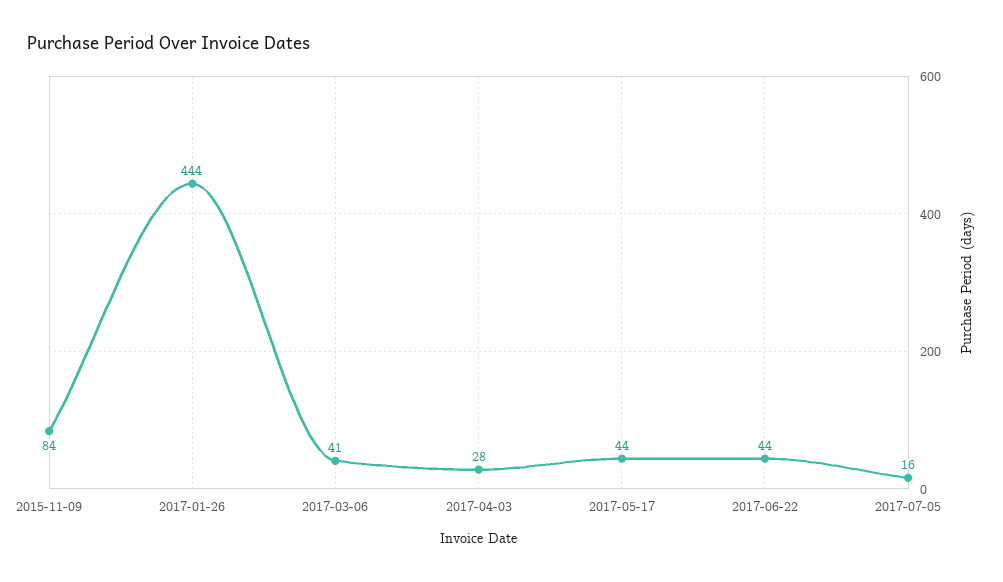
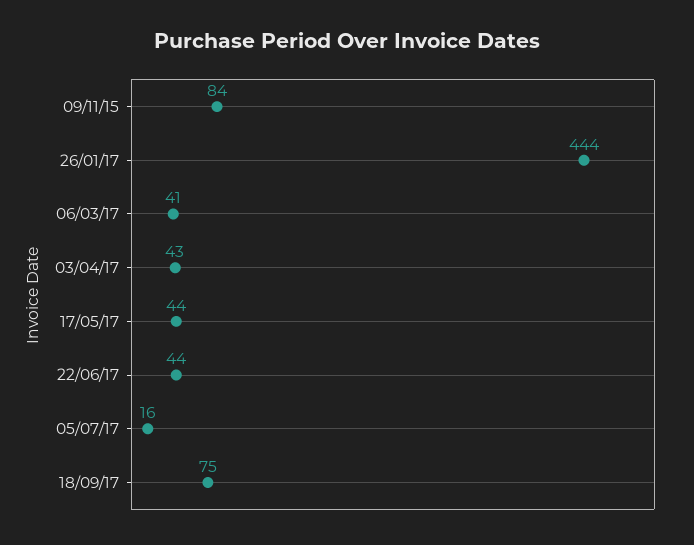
2017-04-03: 28 -> 43
18/09/17: none -> 75

